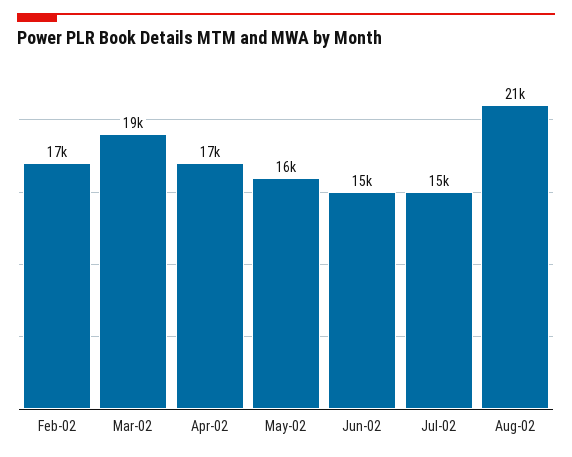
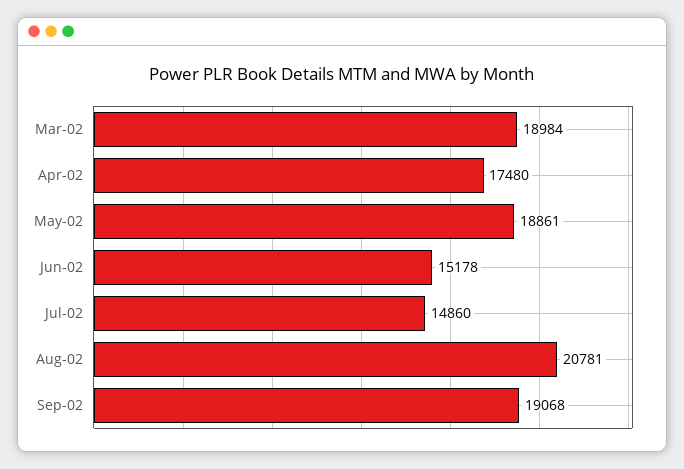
Feb-02: 17000 -> none
May-02: 16000 -> 18861
Sep-02: none -> 19068

